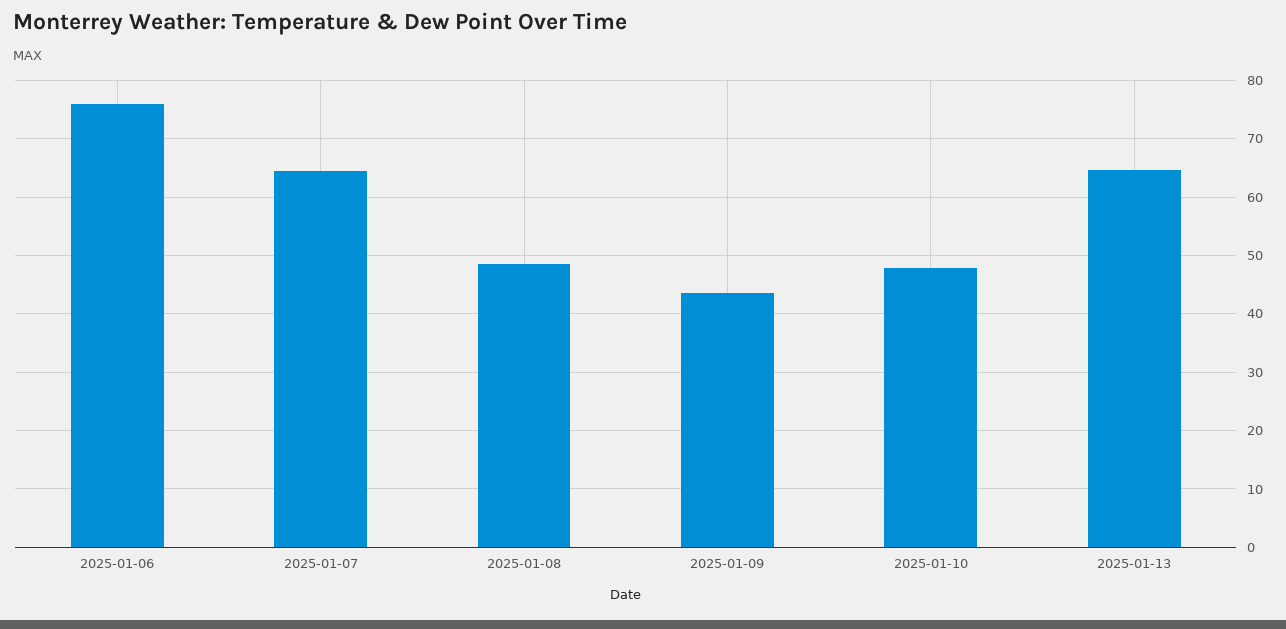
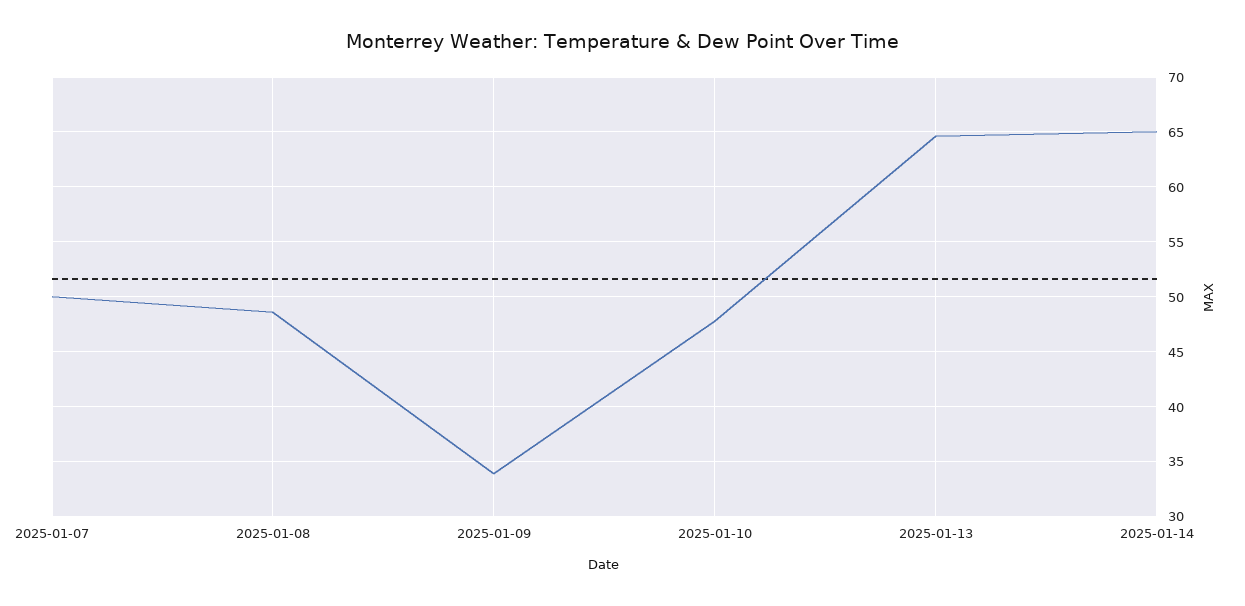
2025-01-06: 76 -> none
2025-01-07: 64 -> 50
2025-01-09: 44 -> 34
2025-01-14: none -> 65

